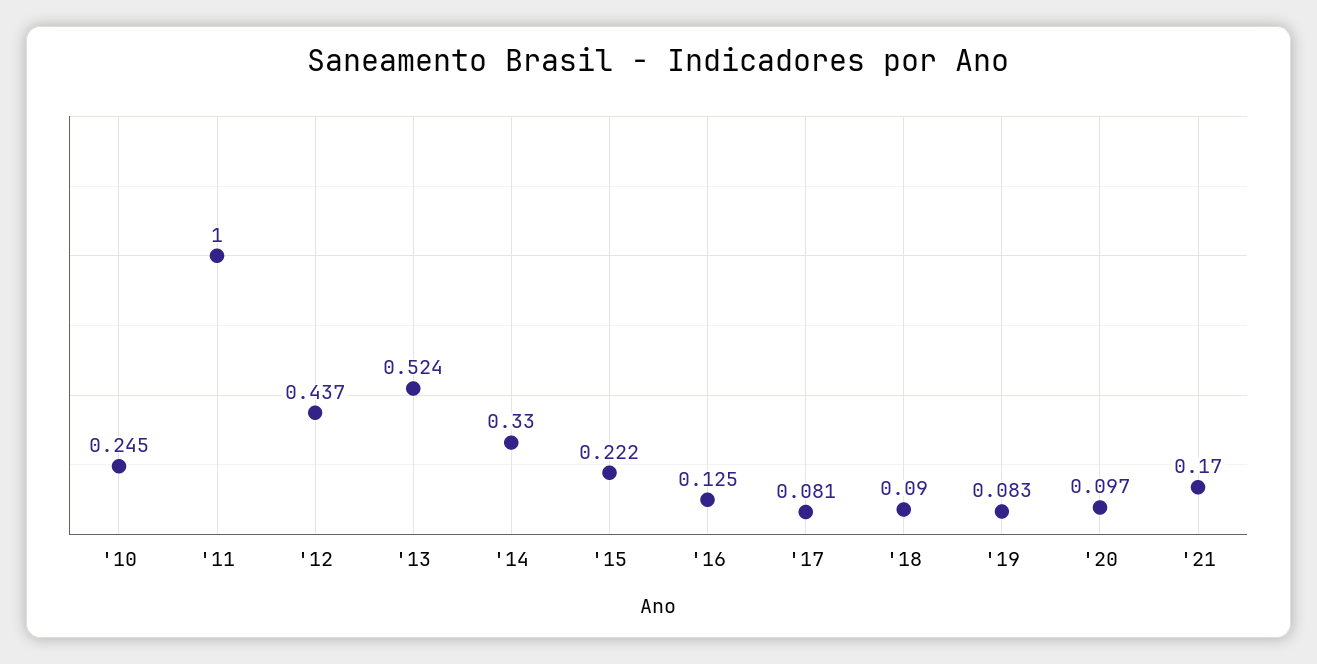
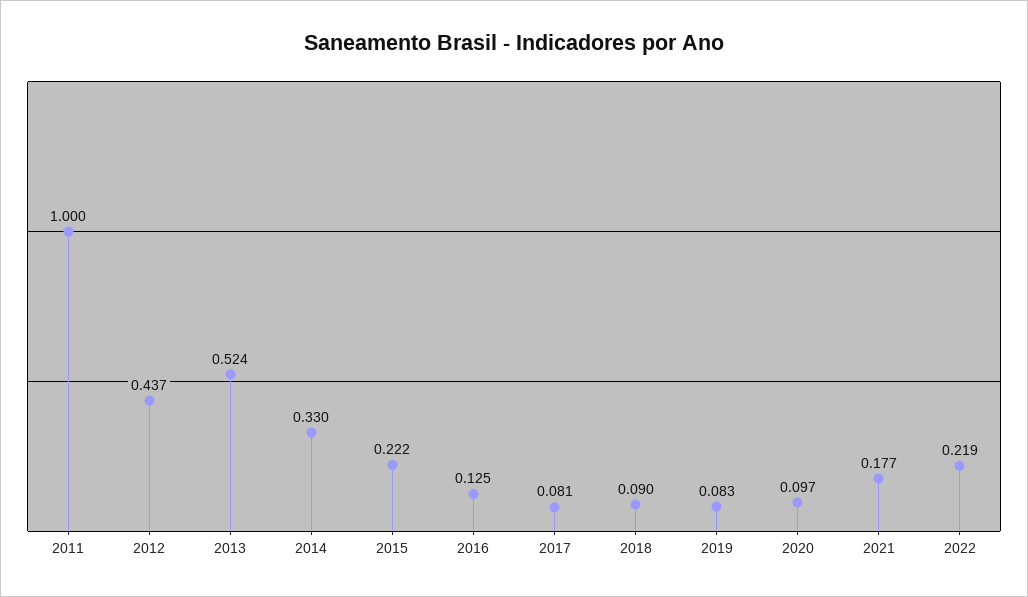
'10: 0.245 -> none
'21: 0.17 -> 0.177
2022: none -> 0.219

